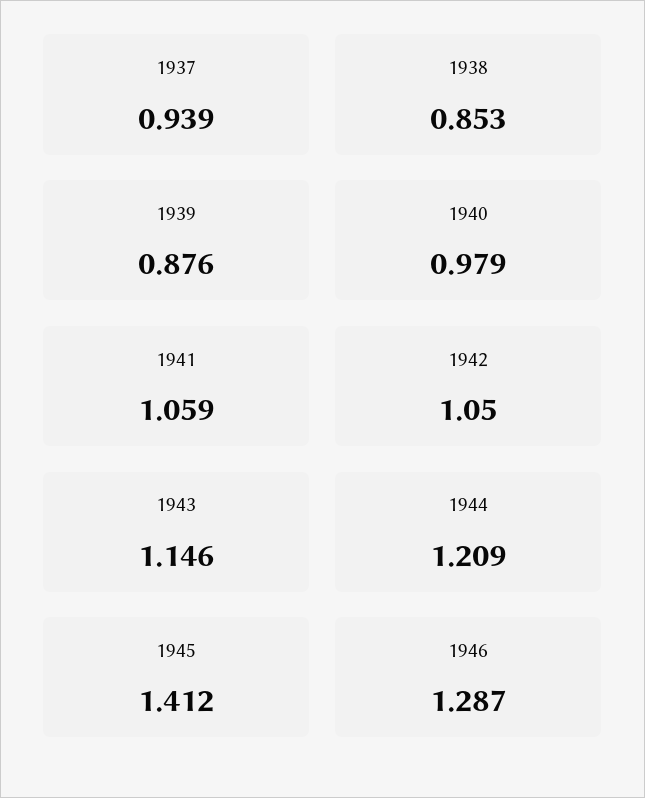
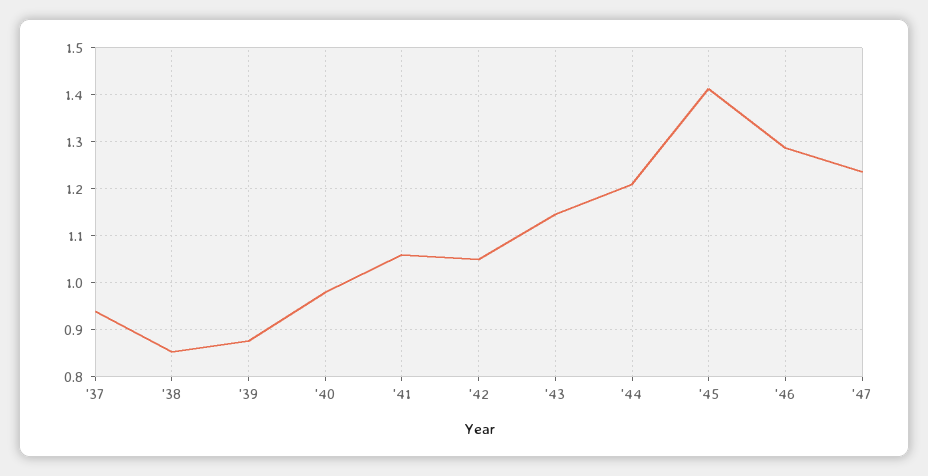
'47: none -> 1.24

